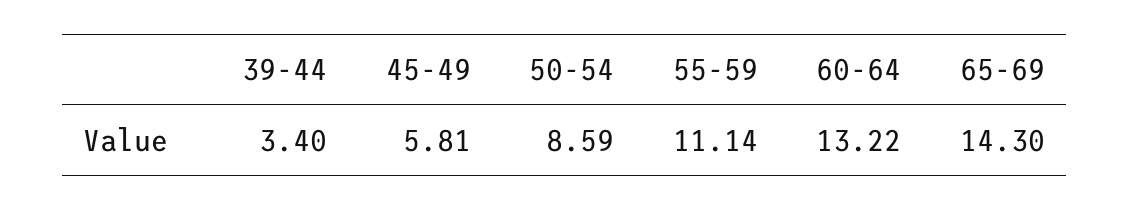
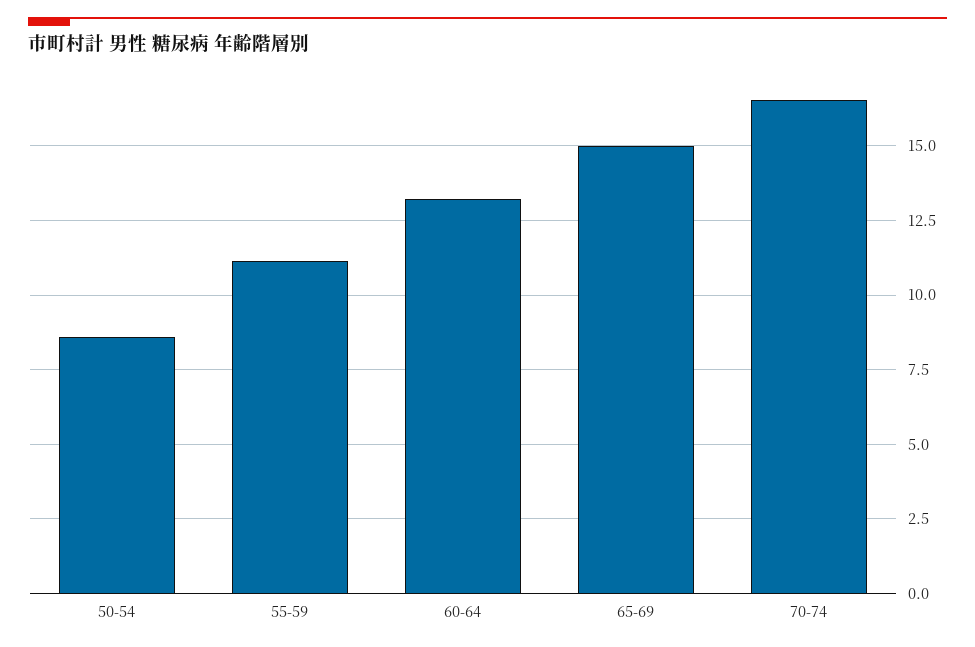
39-44: 3.4 -> none
45-49: 5.81 -> none
65-69: 14.3 -> 15
70-74: none -> 16.5

